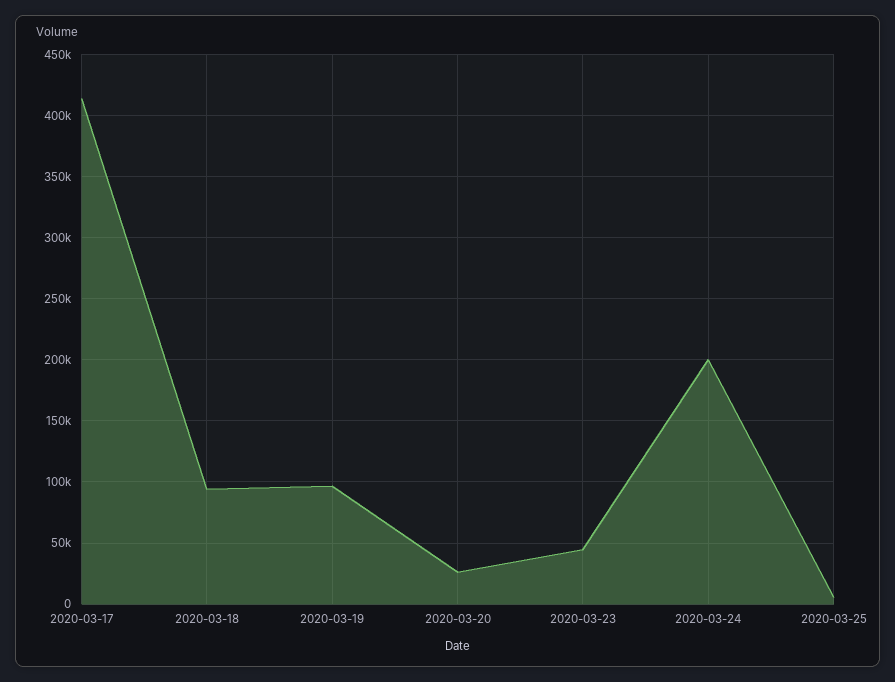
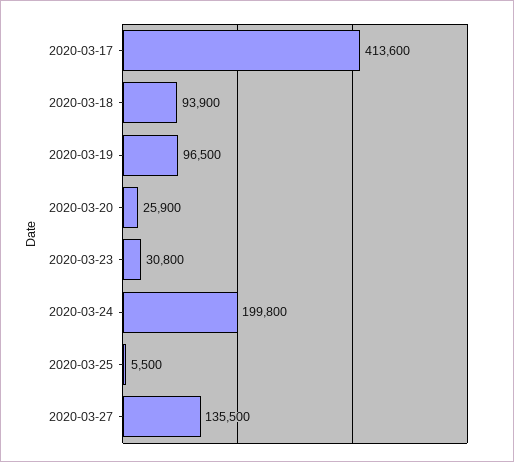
2020-03-23: 45000 -> 30800
2020-03-27: none -> 135500

